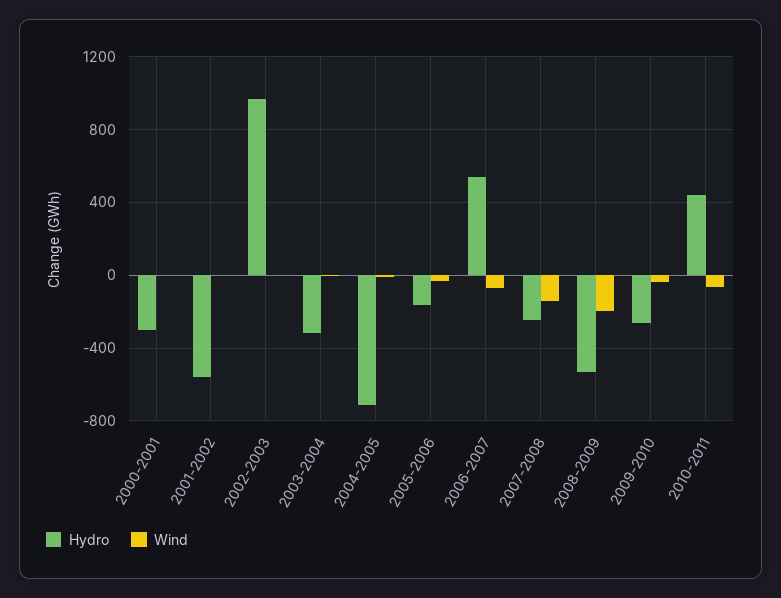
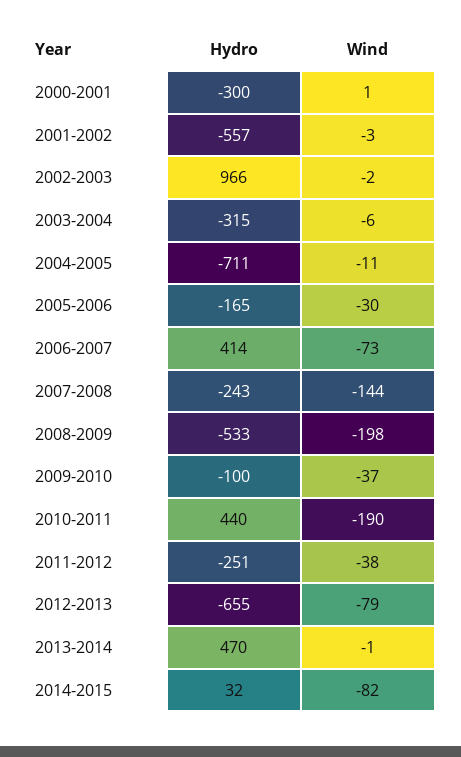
Hydro, 2006-2007: 550 -> 414
Hydro, 2009-2010: -250 -> -100
Wind, 2010-2011: -50 -> -190
Hydro, 2011-2012: none -> -251
Wind, 2011-2012: none -> -38
Hydro, 2012-2013: none -> -655
Wind, 2012-2013: none -> -79
Hydro, 2013-2014: none -> 470
Wind, 2013-2014: none -> -1
Hydro, 2014-2015: none -> 32
Wind, 2014-2015: none -> -82

